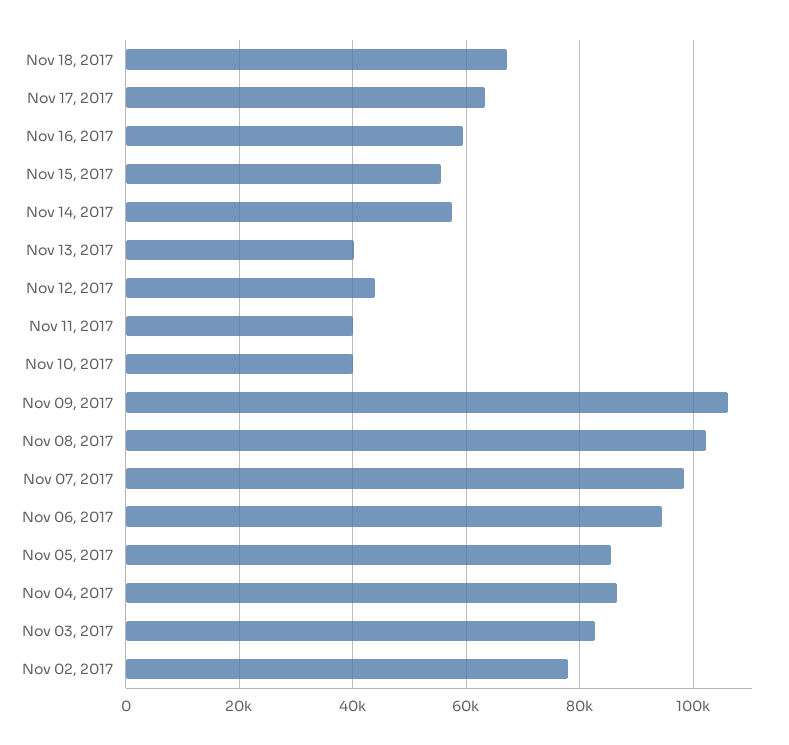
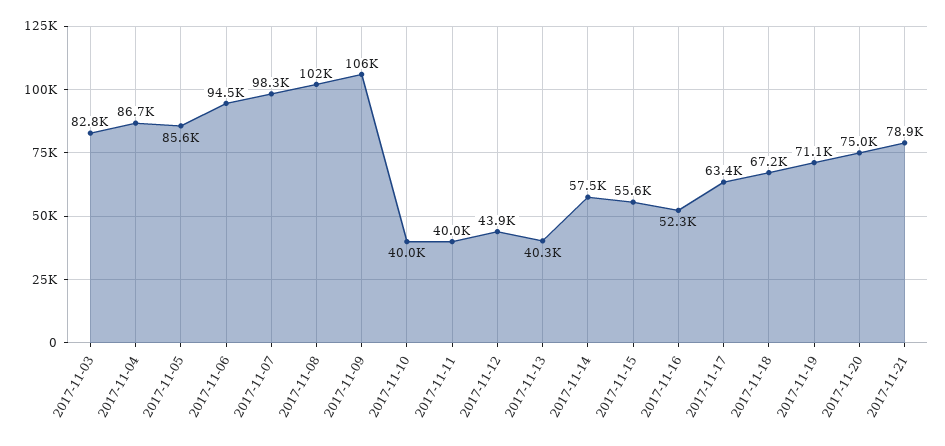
Nov 16, 2017: 60000 -> 52300
Nov 02, 2017: 78000 -> none
2017-11-19: none -> 71100
2017-11-20: none -> 75000
2017-11-21: none -> 78900

